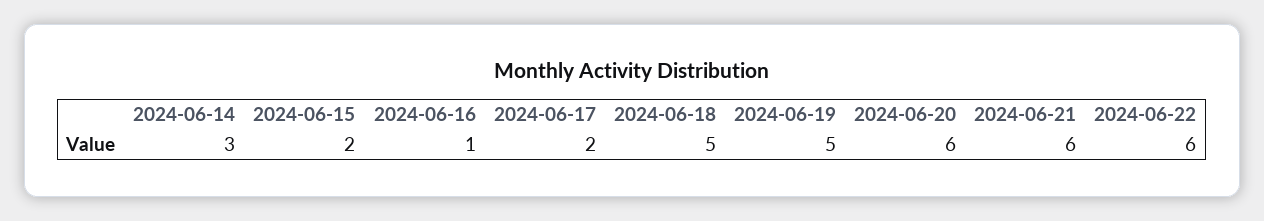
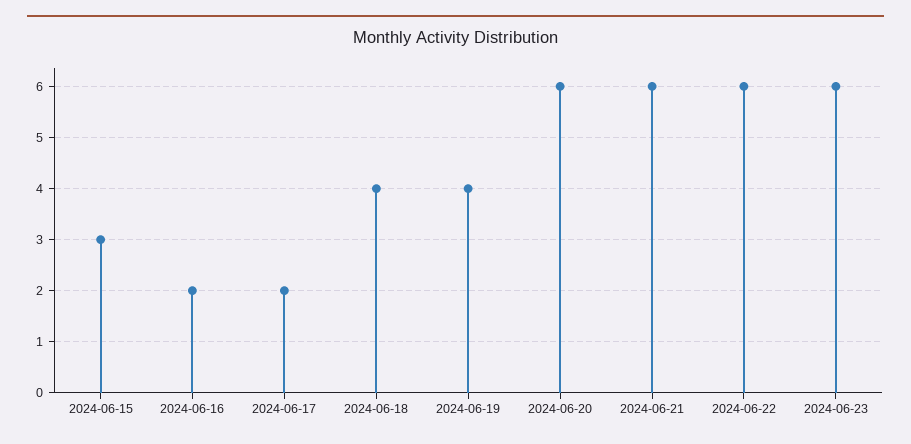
2024-06-14: 3 -> none
2024-06-15: 2 -> 3
2024-06-16: 1 -> 2
2024-06-18: 5 -> 4
2024-06-19: 5 -> 4
2024-06-23: none -> 6

